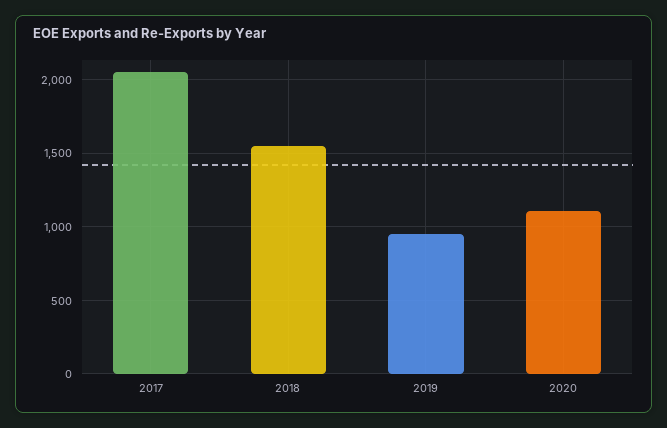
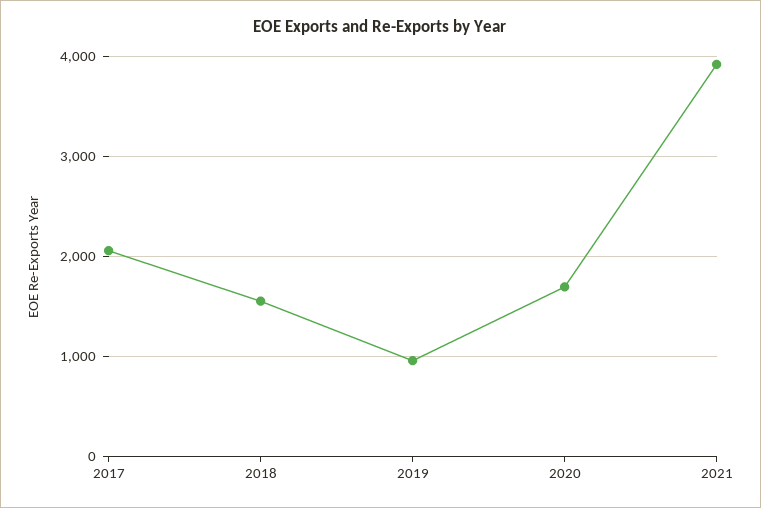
2020: 1100 -> 1700
2021: none -> 3900

